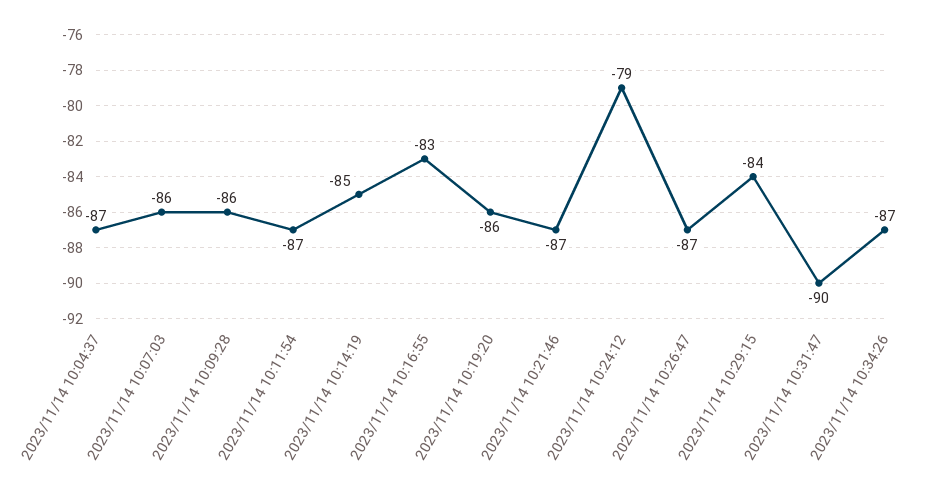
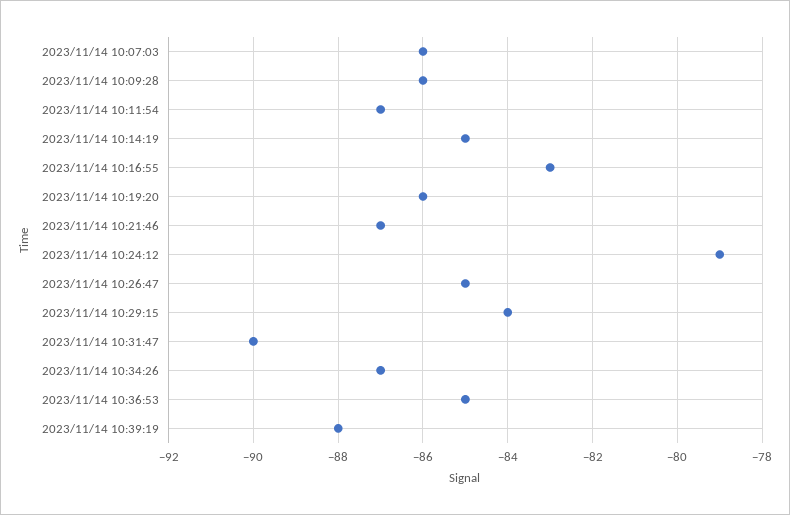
2023/11/14 10:04:37: -87 -> none
2023/11/14 10:26:47: -87 -> -85
2023/11/14 10:36:53: none -> -85
2023/11/14 10:39:19: none -> -88

